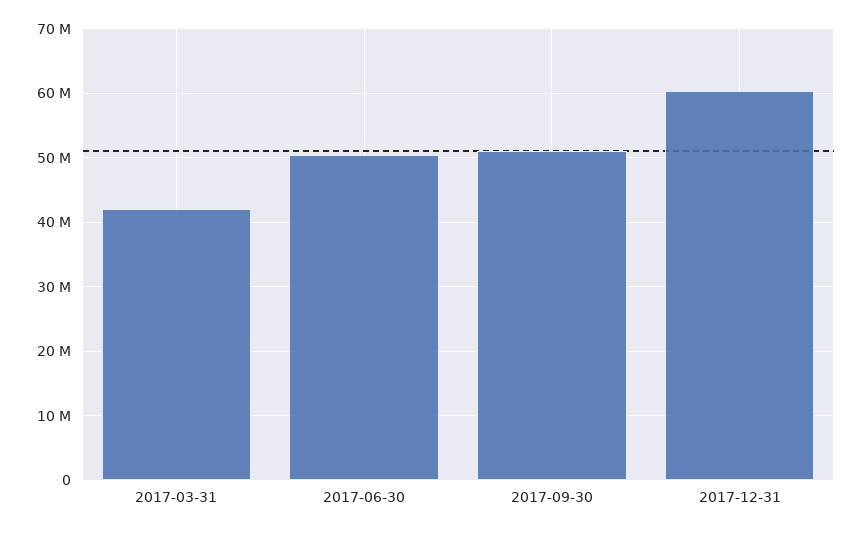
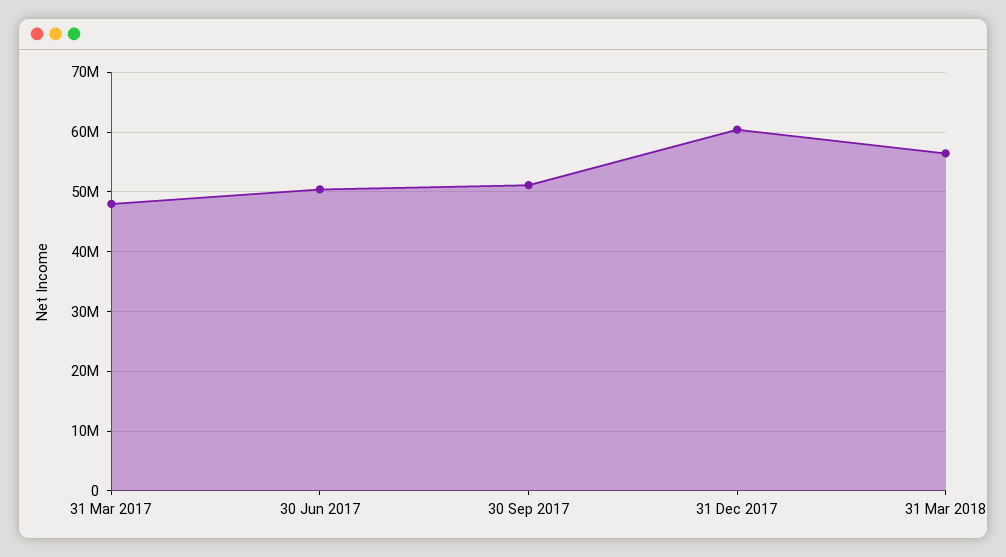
2017-03-31: 42000000 -> 48000000
31 Mar 2018: none -> 56000000

